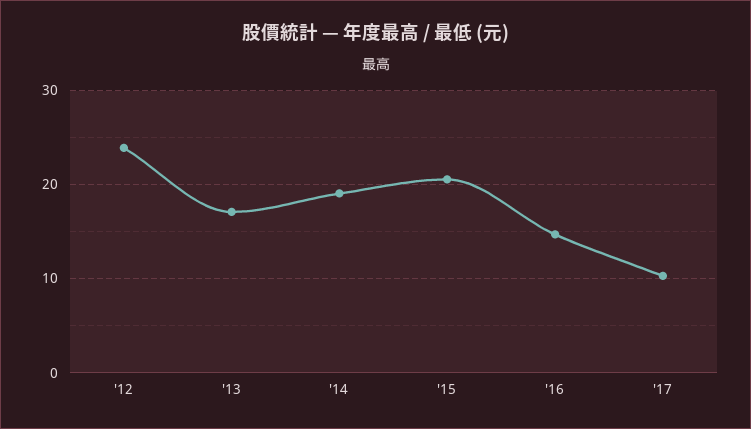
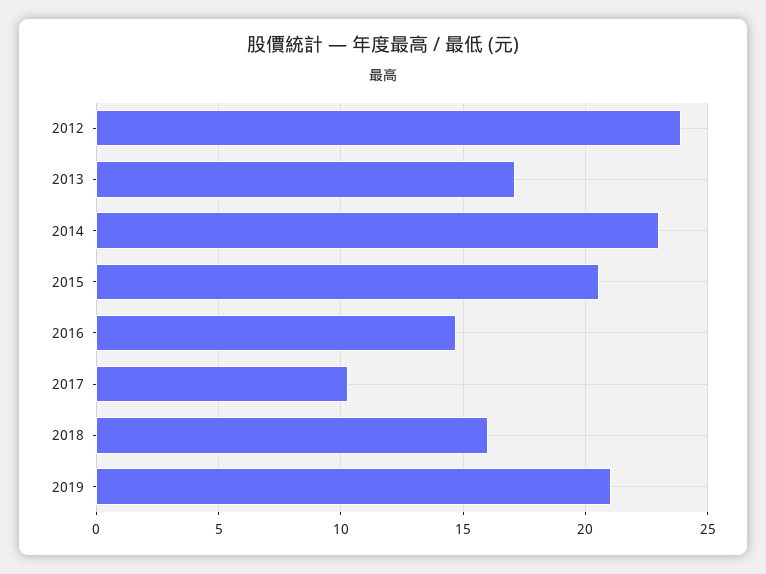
'14: 19 -> 23
2018: none -> 16
2019: none -> 21

